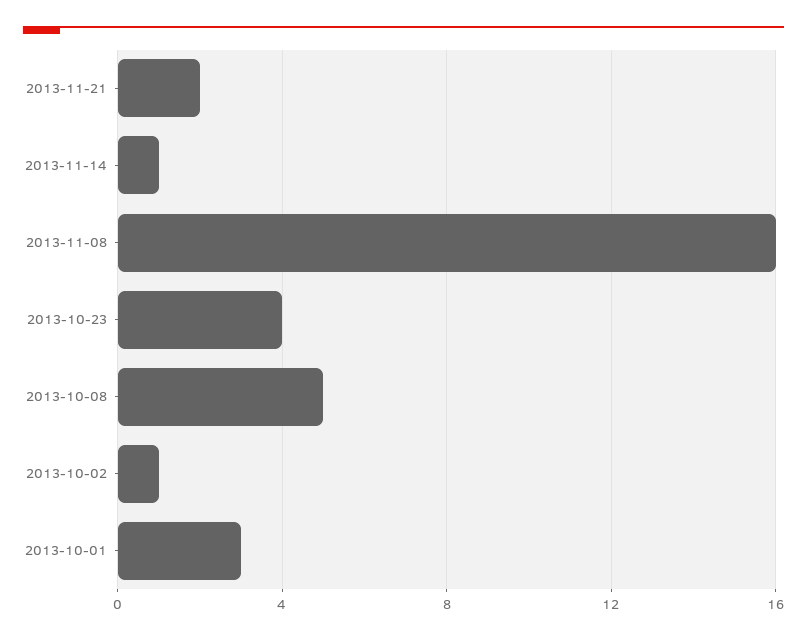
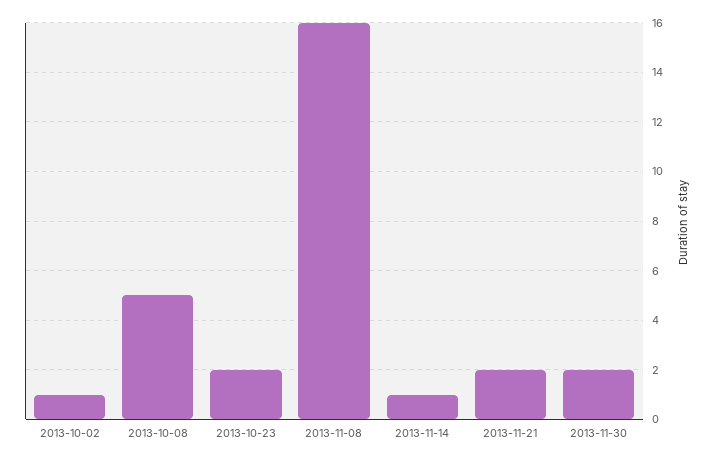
2013-10-23: 4 -> 2
2013-10-01: 3 -> none
2013-11-30: none -> 2

